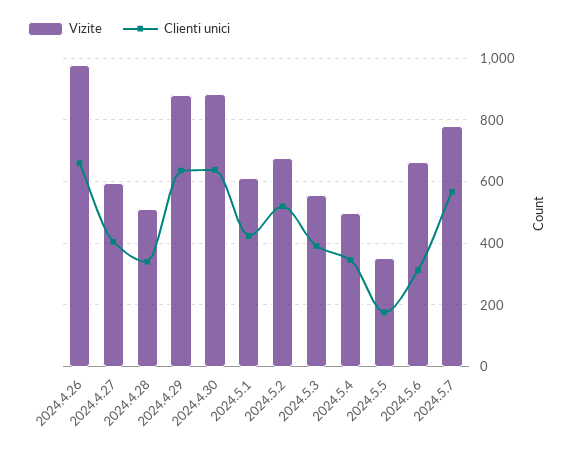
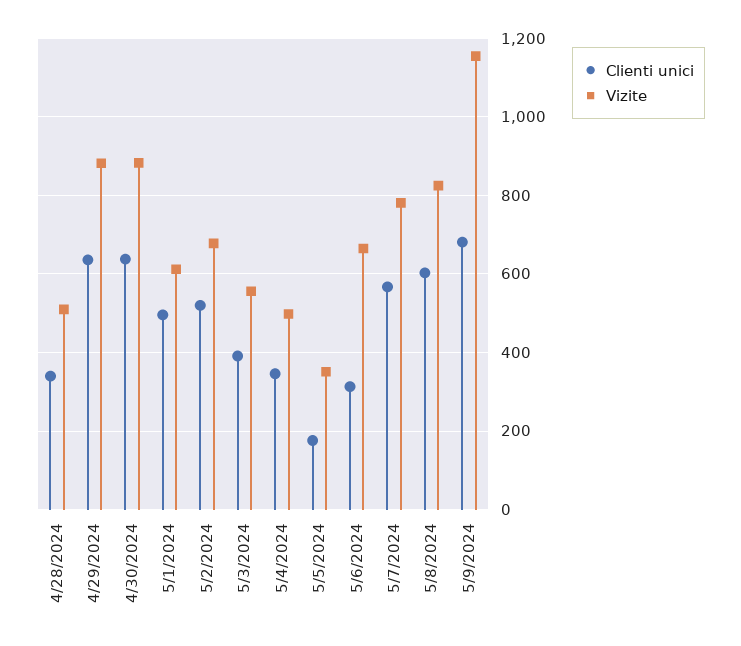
Vizite, 2024.4.26: 980 -> none
Clienti unici, 2024.4.26: 660 -> none
Vizite, 2024.4.27: 600 -> none
Clienti unici, 2024.4.27: 400 -> none
Clienti unici, 2024.5.1: 420 -> 500
Clienti unici, 5/8/2024: none -> 600
Vizite, 5/8/2024: none -> 820
Clienti unici, 5/9/2024: none -> 680
Vizite, 5/9/2024: none -> 1160

